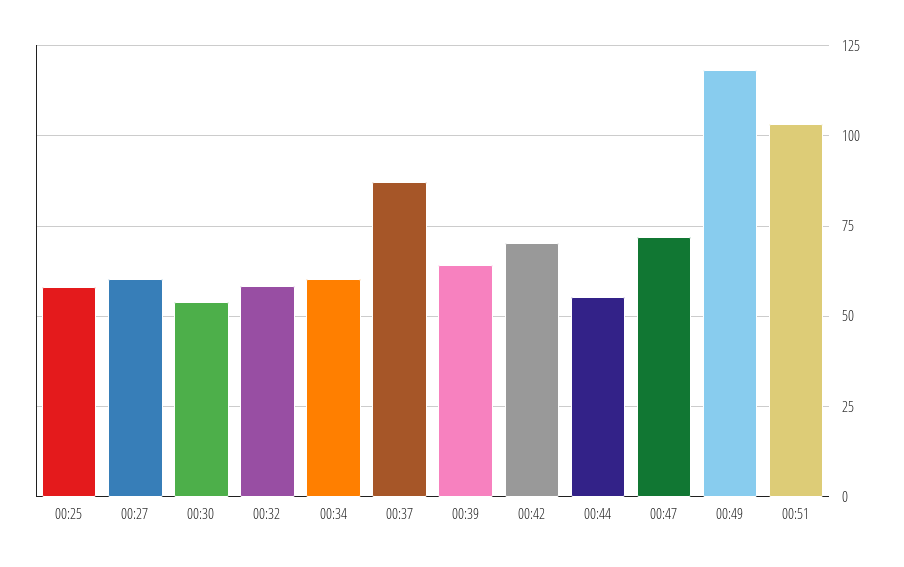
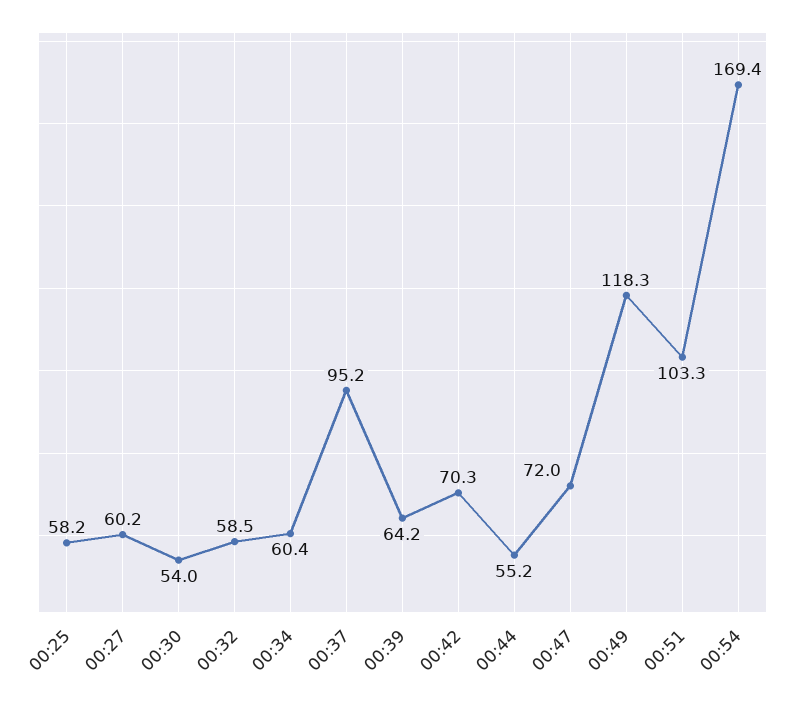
00:37: 87.5 -> 95.2
00:54: none -> 169.4

